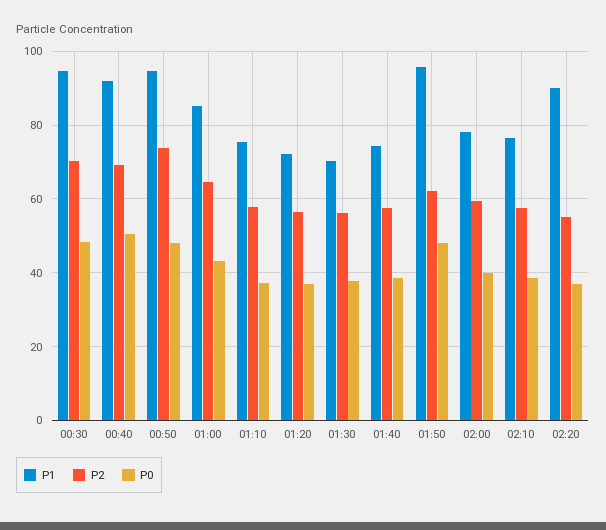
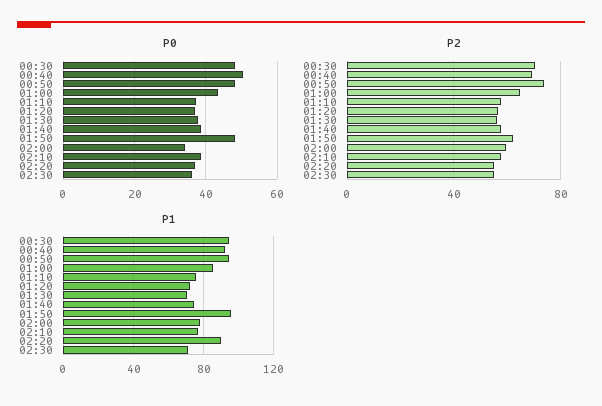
P0, 02:00: 40 -> 34
P0, 02:30: none -> 36
P2, 02:30: none -> 55
P1, 02:30: none -> 70

